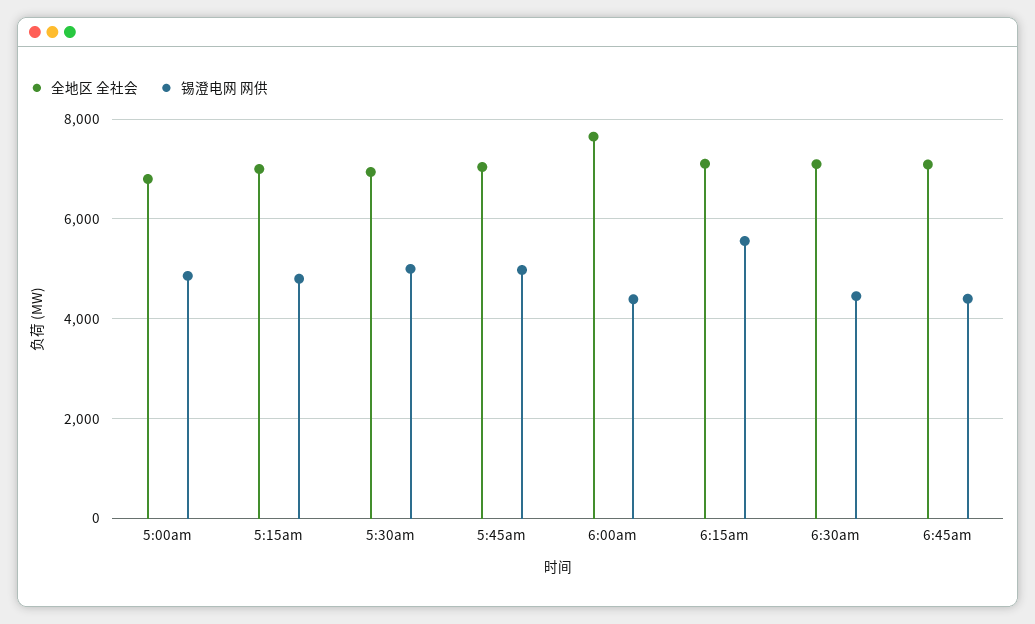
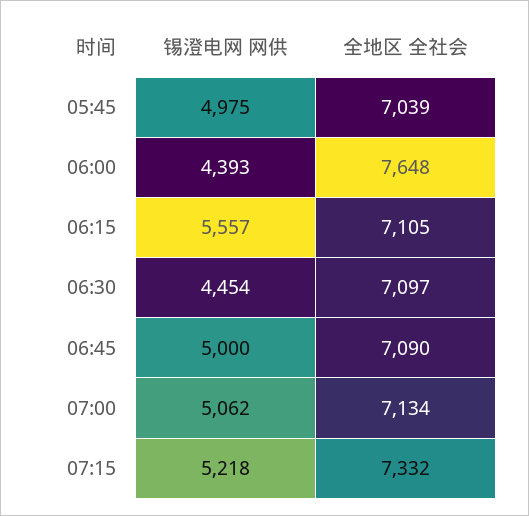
全地区 全社会, 5:00am: 6800 -> none
锡澄电网 网供, 5:00am: 4800 -> none
全地区 全社会, 5:15am: 7000 -> none
锡澄电网 网供, 5:15am: 4800 -> none
全地区 全社会, 5:30am: 7000 -> none
锡澄电网 网供, 5:30am: 5000 -> none
锡澄电网 网供, 6:45am: 4400 -> 5000
锡澄电网 网供, 07:00: none -> 5062
全地区 全社会, 07:00: none -> 7134
锡澄电网 网供, 07:15: none -> 5218
全地区 全社会, 07:15: none -> 7332

